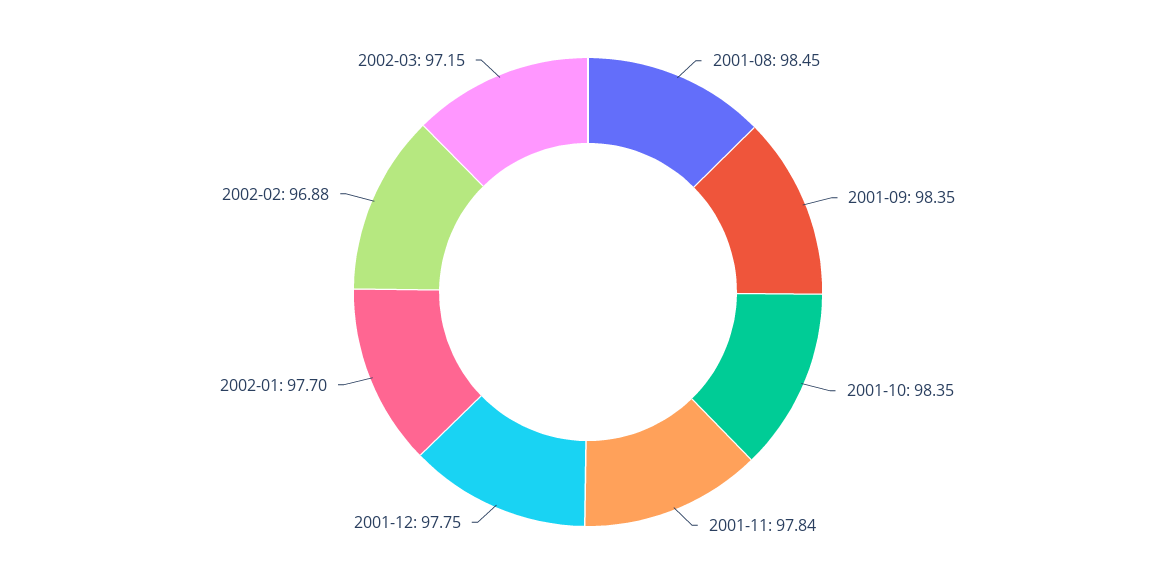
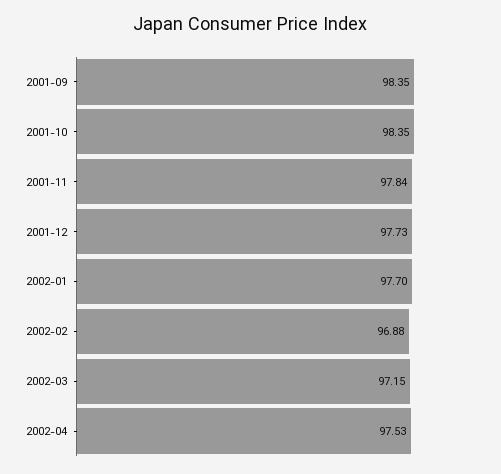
2001-08: 98.45 -> none
2001-12: 97.75 -> 97.73
2002-04: none -> 97.53

